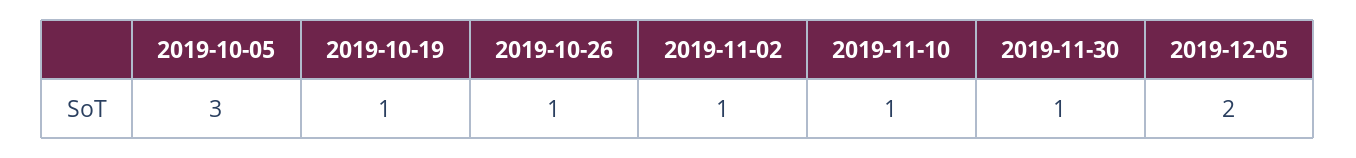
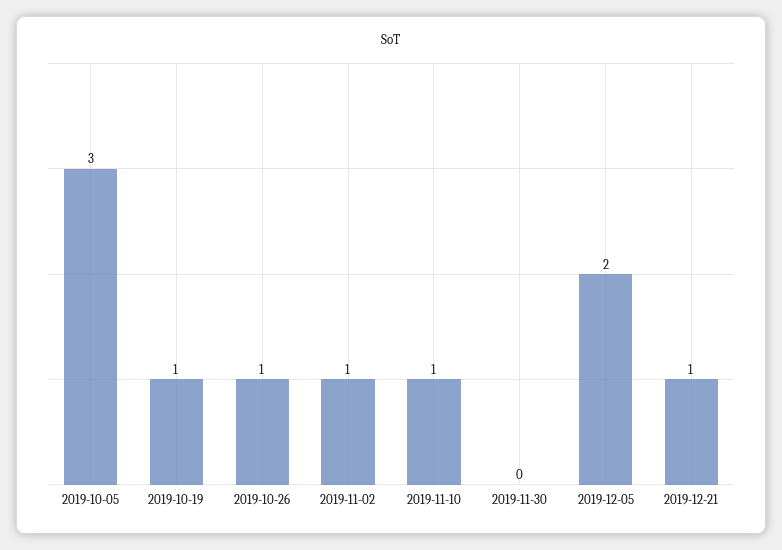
2019-11-30: 1 -> 0
2019-12-21: none -> 1

